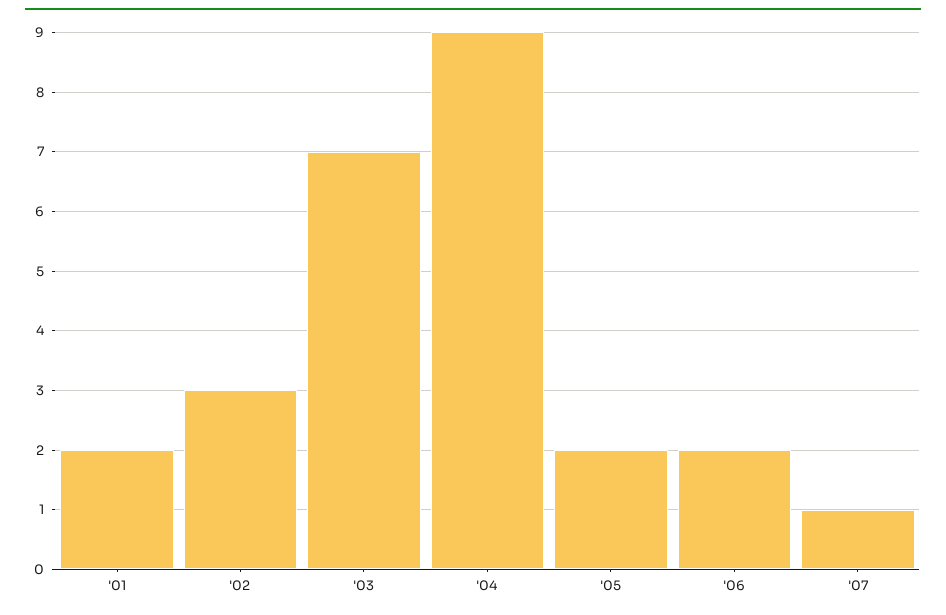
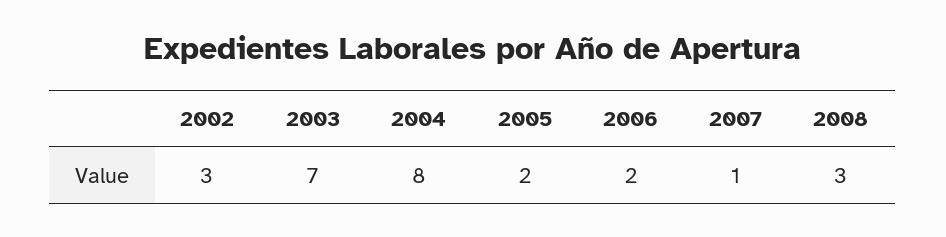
'01: 2 -> none
'04: 9 -> 8
2008: none -> 3

